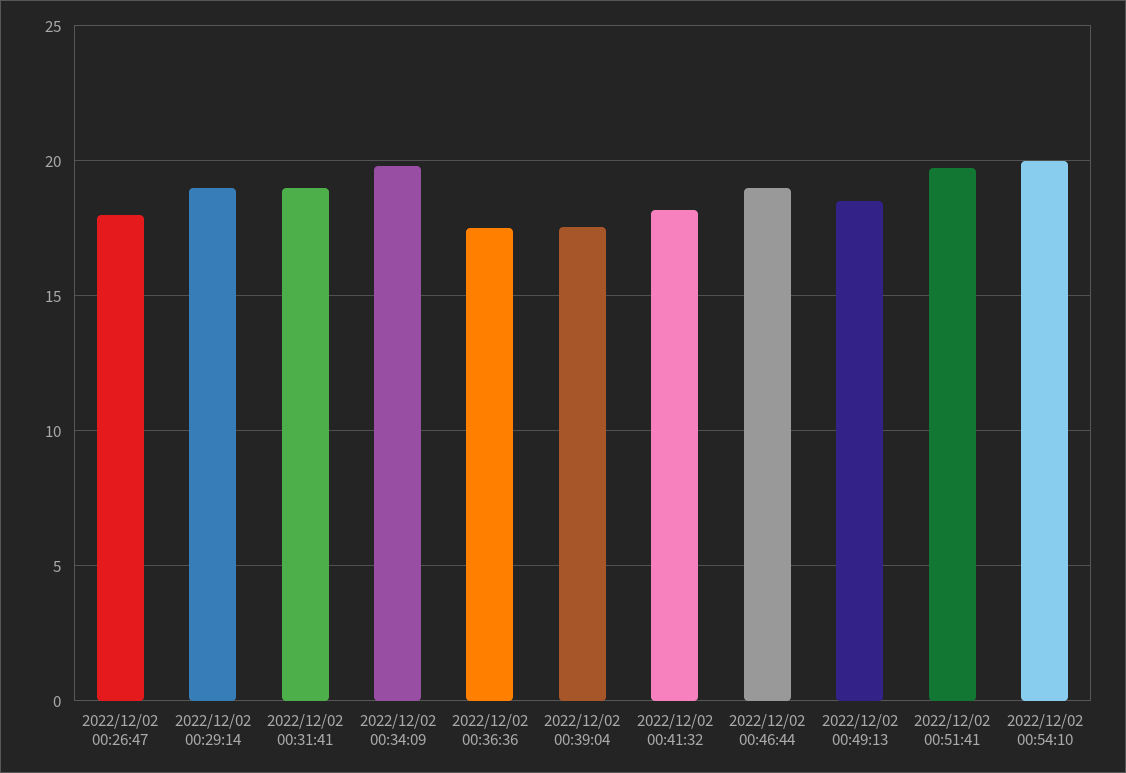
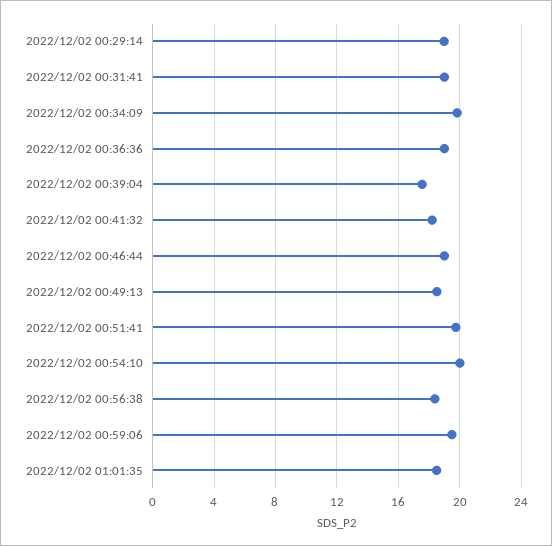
2022/12/02 00:26:47: 18 -> none
2022/12/02 00:36:36: 17.5 -> 19
2022/12/02 00:56:38: none -> 18.5
2022/12/02 00:59:06: none -> 19.5
2022/12/02 01:01:35: none -> 18.5

